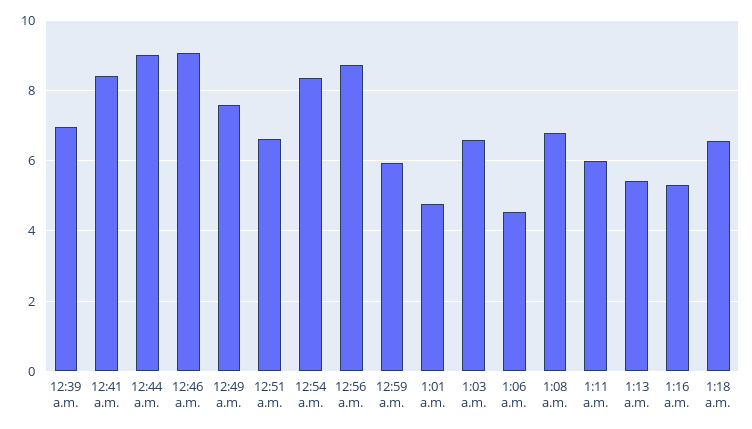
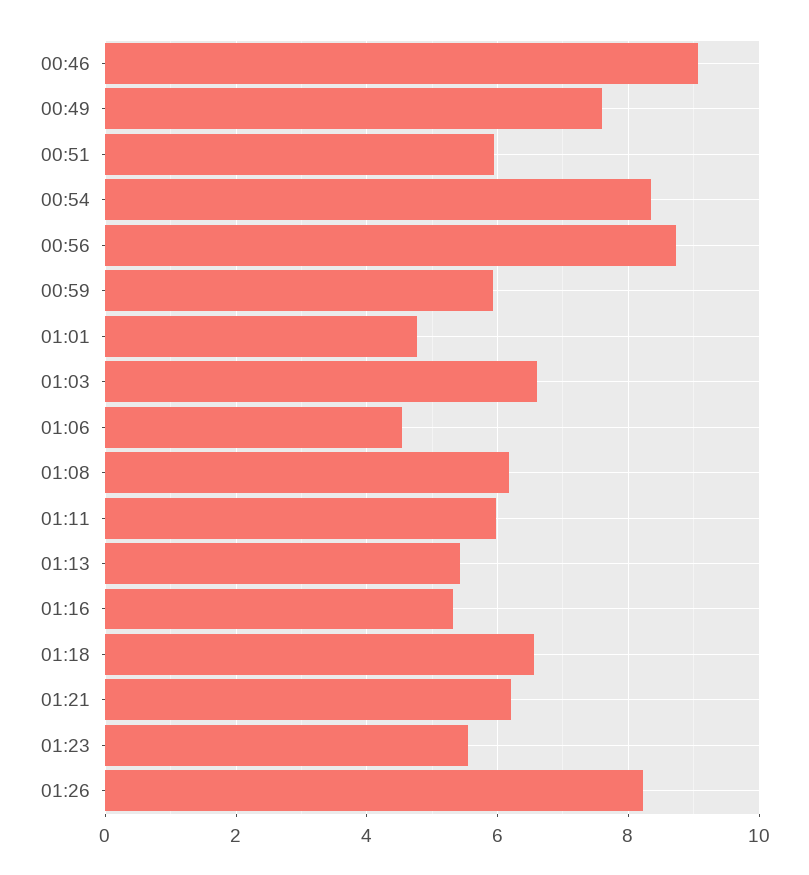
12:39 a.m.: 7 -> none
12:41 a.m.: 8.4 -> none
12:44 a.m.: 9 -> none
12:51 a.m.: 6.6 -> 6
1:08 a.m.: 6.8 -> 6.2
01:21: none -> 6.2
01:23: none -> 5.6
01:26: none -> 8.2

